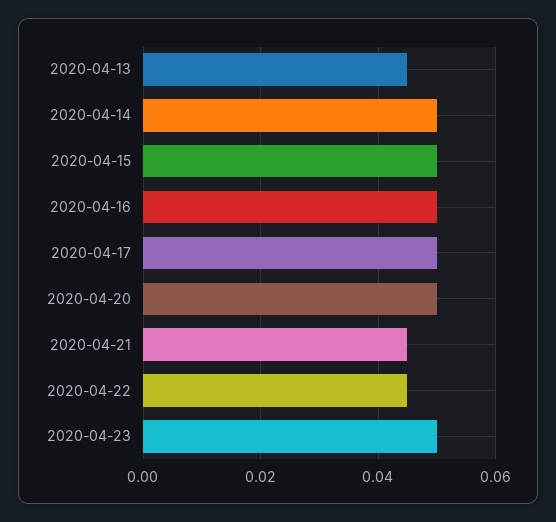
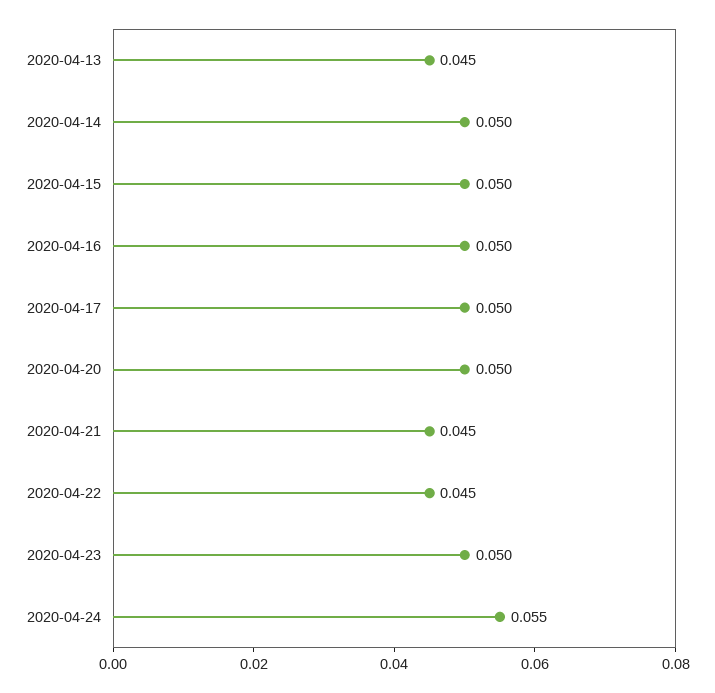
2020-04-24: none -> 0.055

